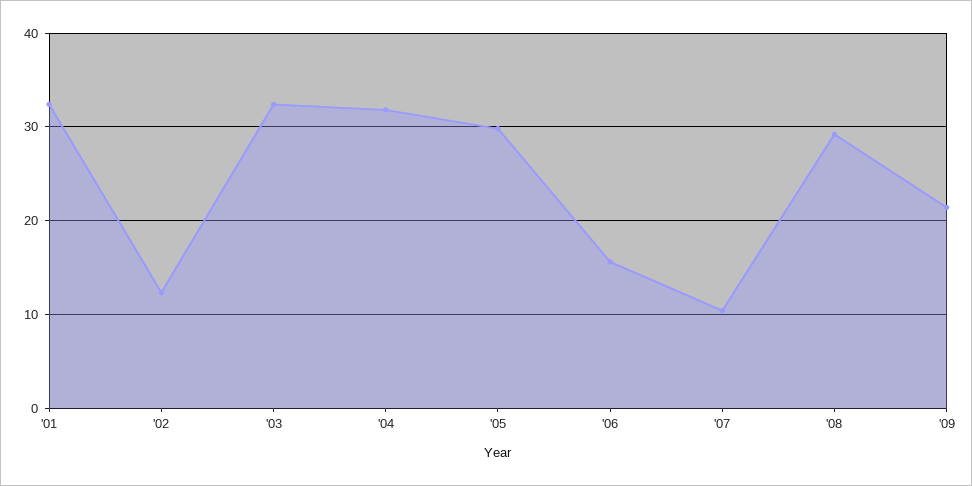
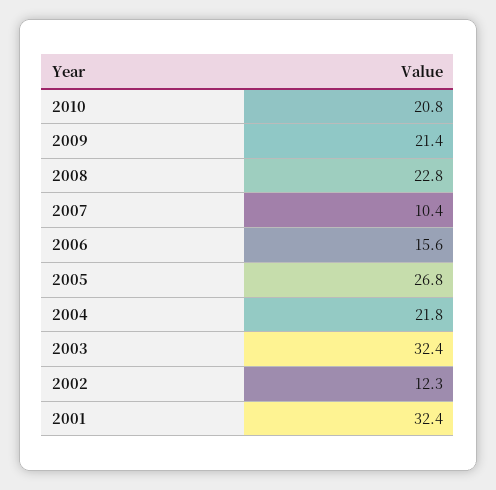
'04: 32 -> 21.8
'05: 30 -> 26.8
'08: 29 -> 22.8
2010: none -> 20.8

